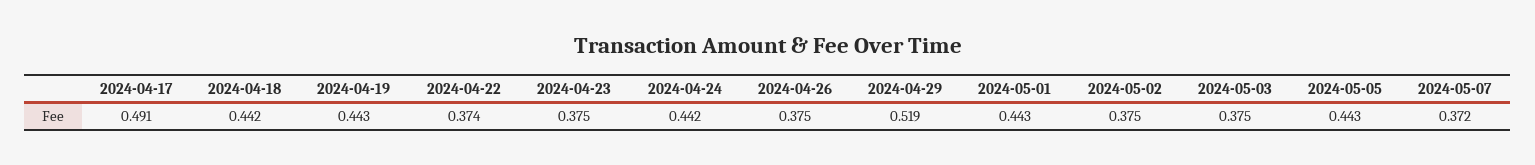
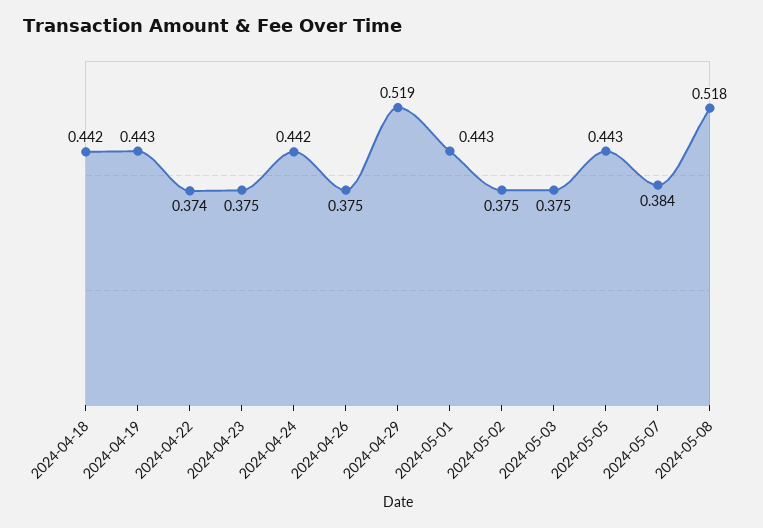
2024-04-17: 0.491 -> none
2024-05-07: 0.372 -> 0.384
2024-05-08: none -> 0.518

